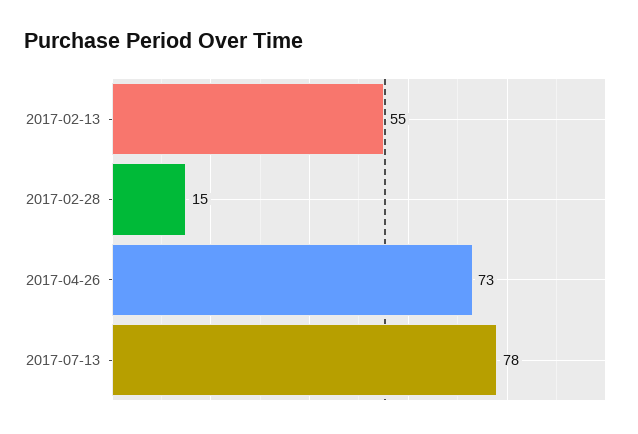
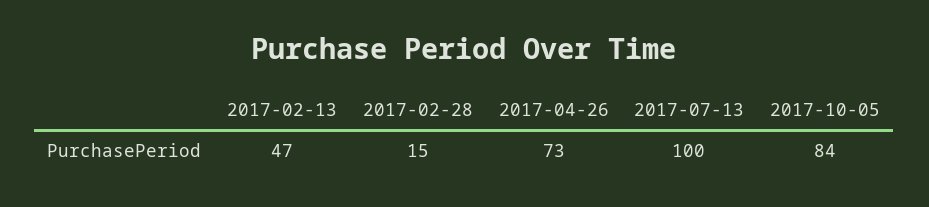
2017-02-13: 55 -> 47
2017-07-13: 78 -> 100
2017-10-05: none -> 84

